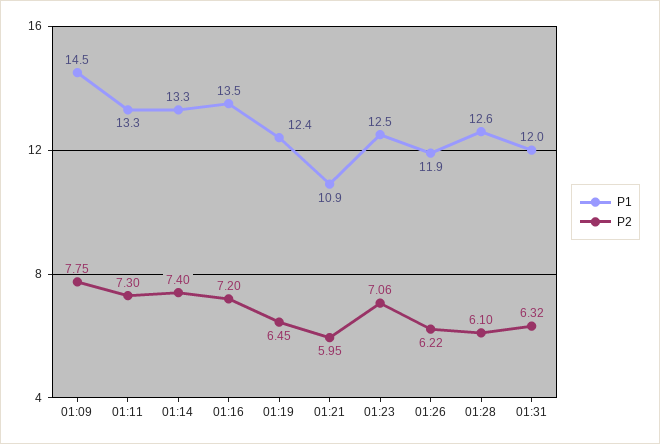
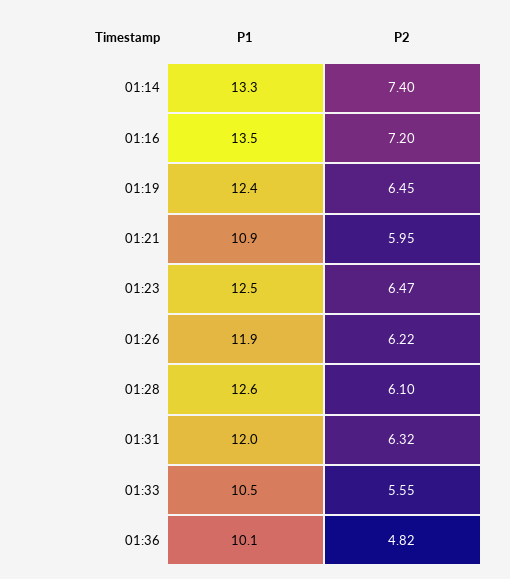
P1, 01:09: 14.5 -> none
P2, 01:09: 7.75 -> none
P1, 01:11: 13.3 -> none
P2, 01:11: 7.3 -> none
P2, 01:23: 7.06 -> 6.47
P1, 01:33: none -> 10.5
P2, 01:33: none -> 5.55
P1, 01:36: none -> 10.1
P2, 01:36: none -> 4.82

